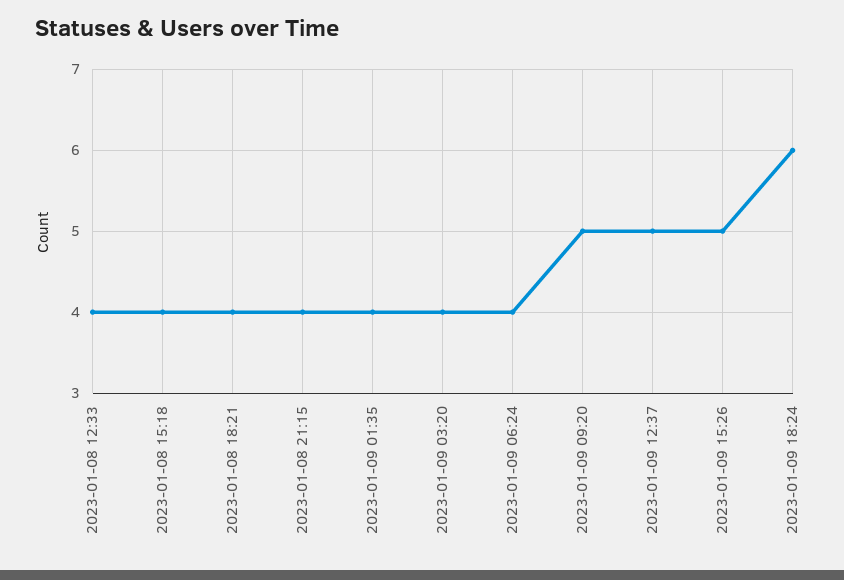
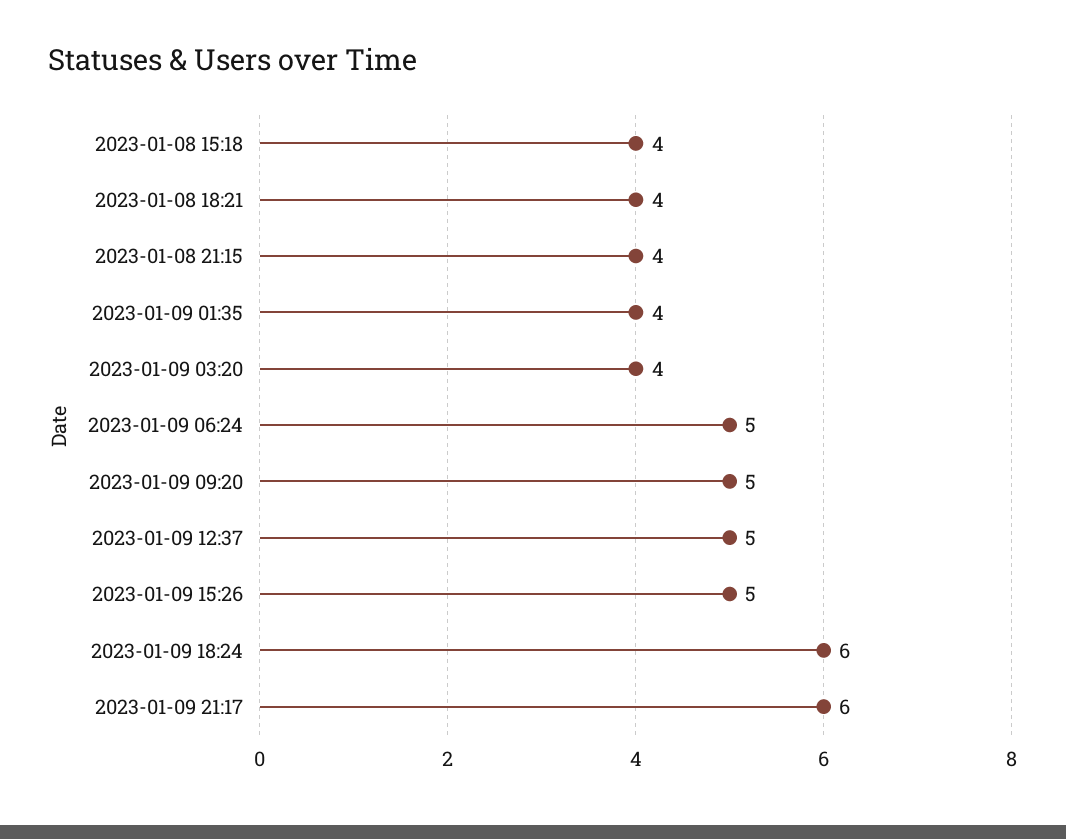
2023-01-08 12:33: 4 -> none
2023-01-09 06:24: 4 -> 5
2023-01-09 21:17: none -> 6

